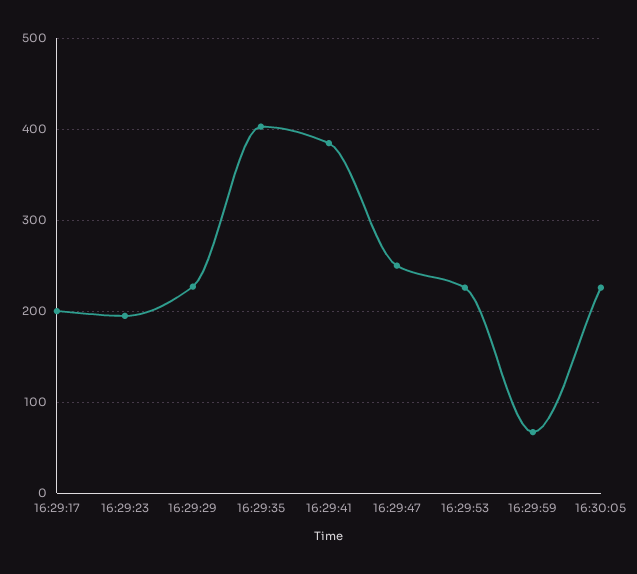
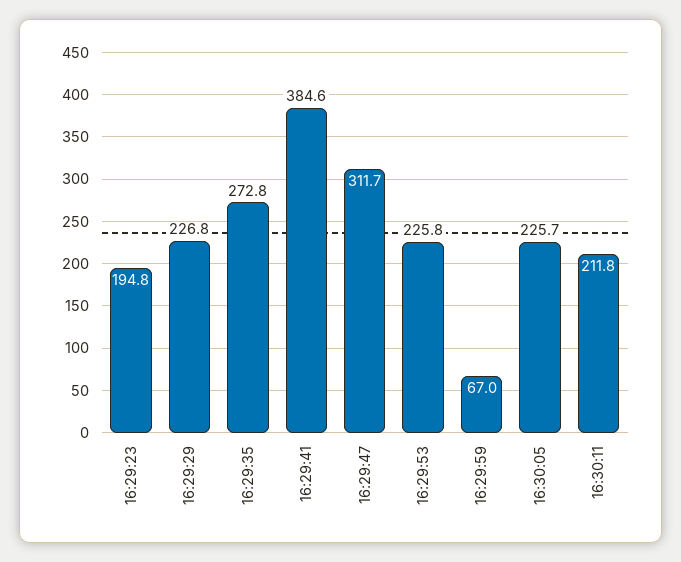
16:29:17: 200 -> none
16:29:35: 400 -> 272.8
16:29:47: 250 -> 311.7
16:30:11: none -> 211.8

